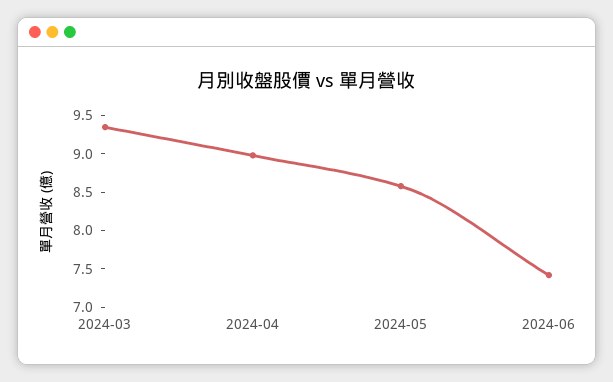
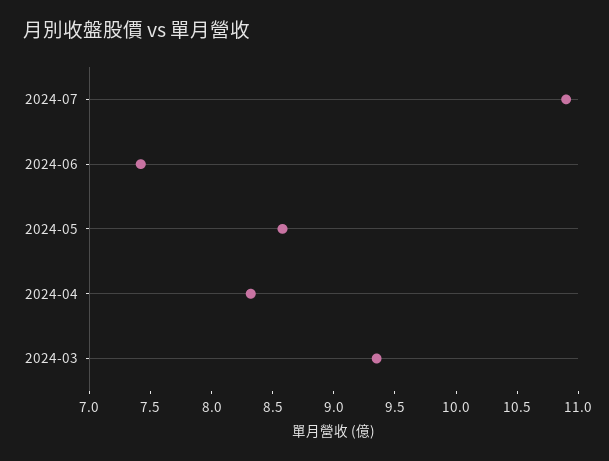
2024-04: 9 -> 8.3
2024-07: none -> 10.9

